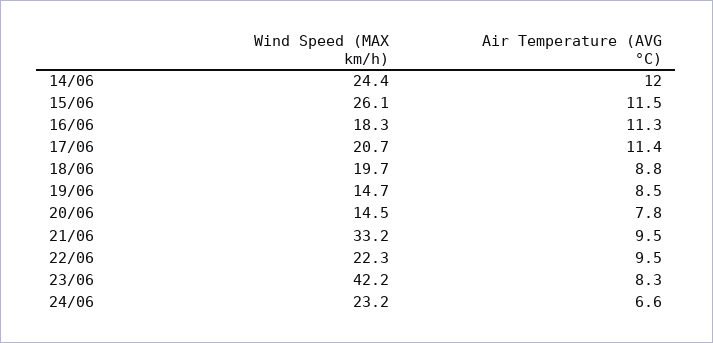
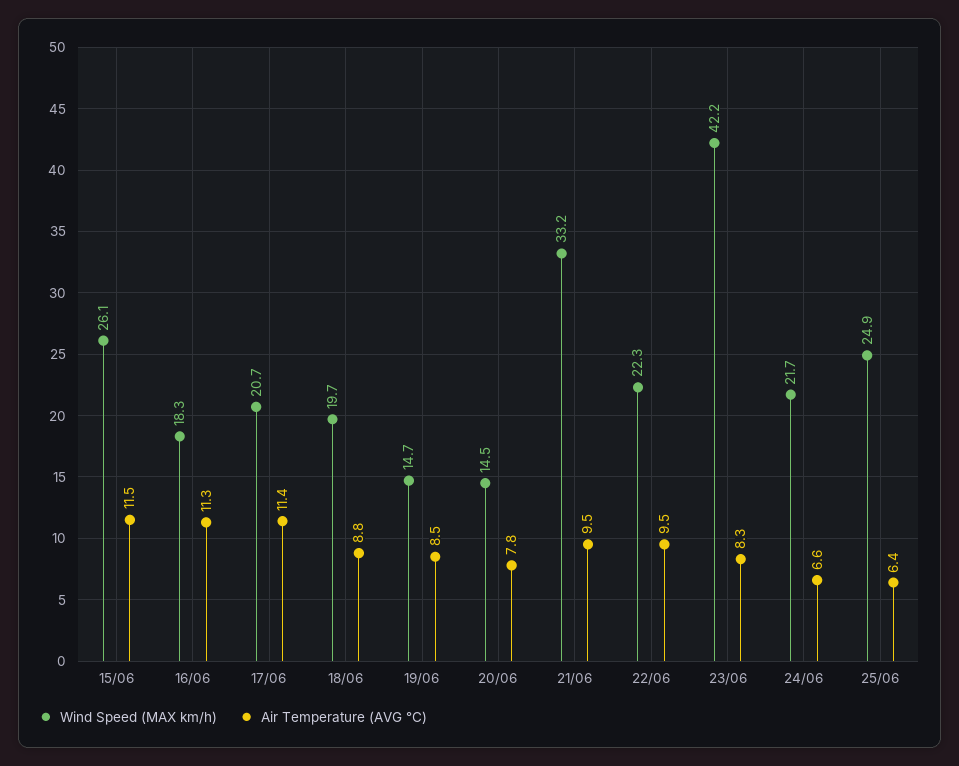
Wind Speed (MAX km/h), 14/06: 24.4 -> none
Air Temperature (AVG °C), 14/06: 12 -> none
Wind Speed (MAX km/h), 24/06: 23.2 -> 21.7
Wind Speed (MAX km/h), 25/06: none -> 24.9
Air Temperature (AVG °C), 25/06: none -> 6.4

